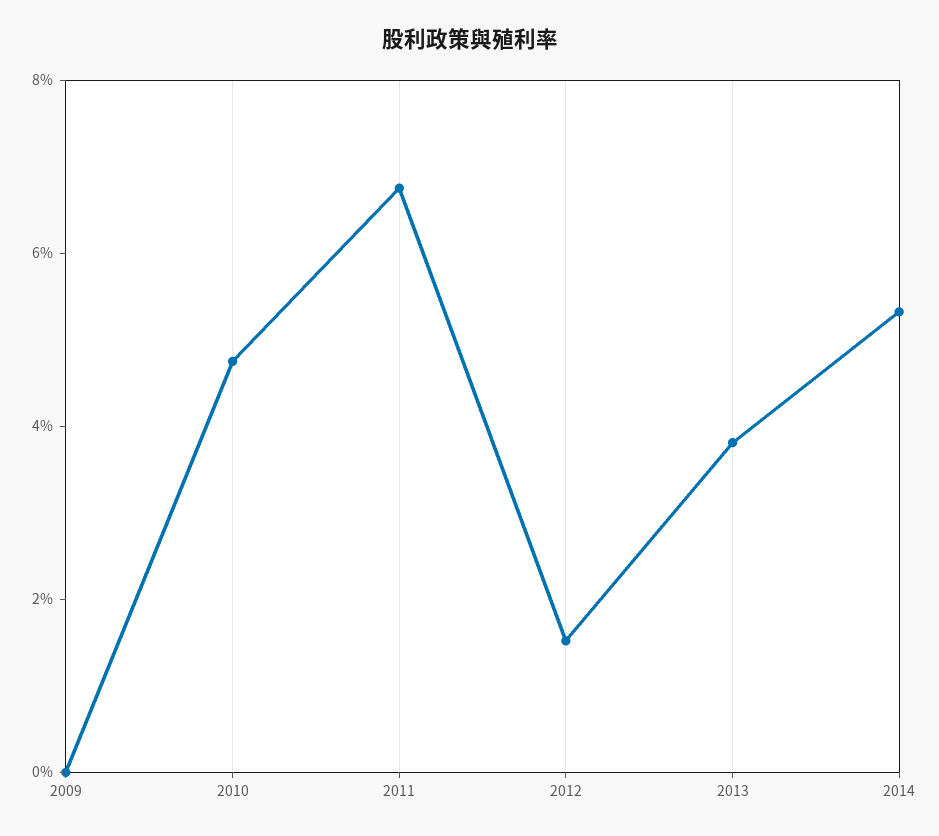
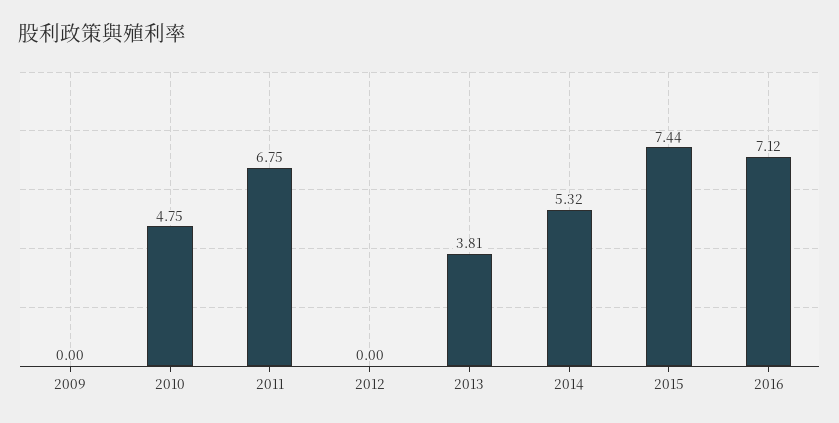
2012: 1.5 -> 0
2015: none -> 7.44
2016: none -> 7.12

